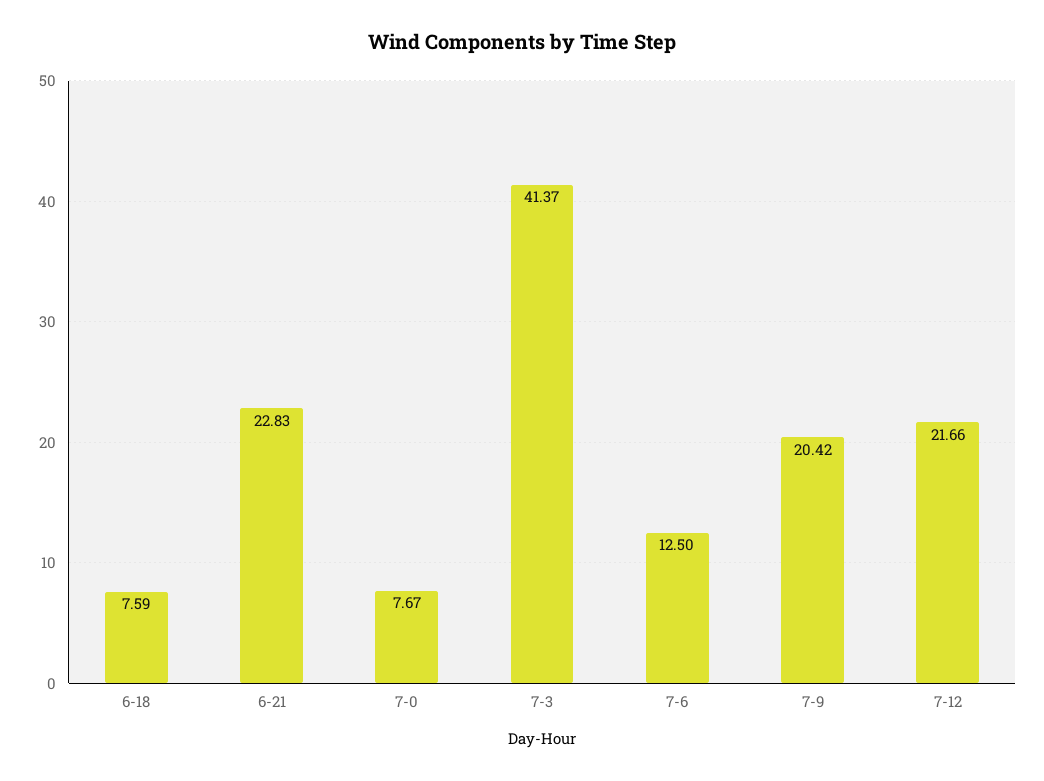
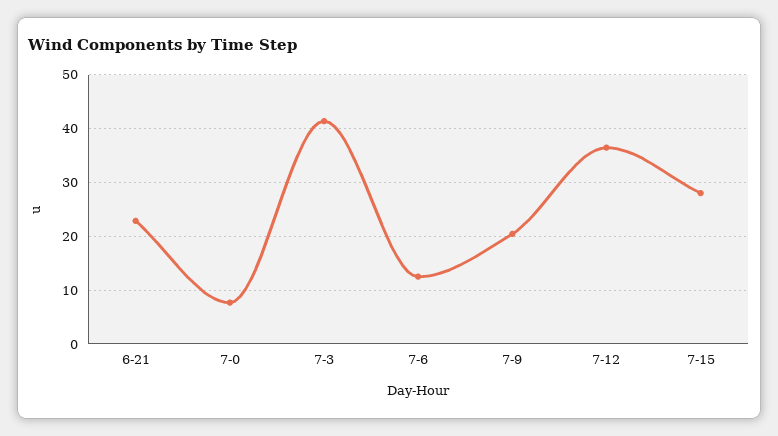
6-18: 7.59 -> none
7-12: 21.66 -> 36
7-15: none -> 28

